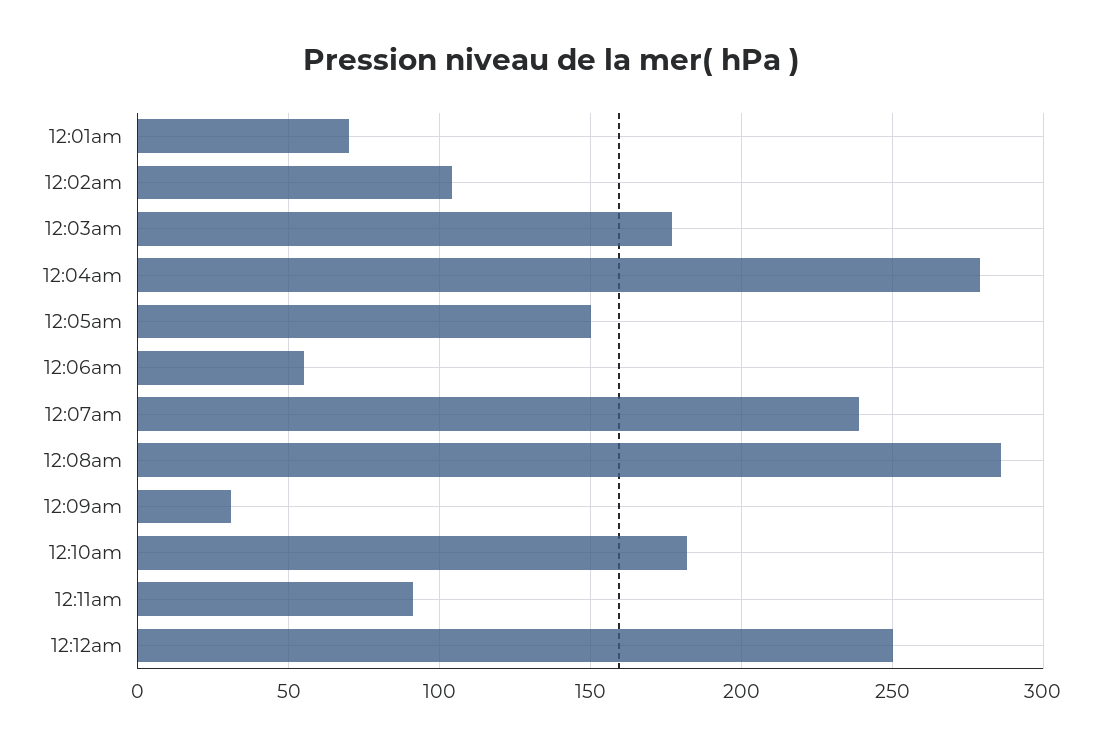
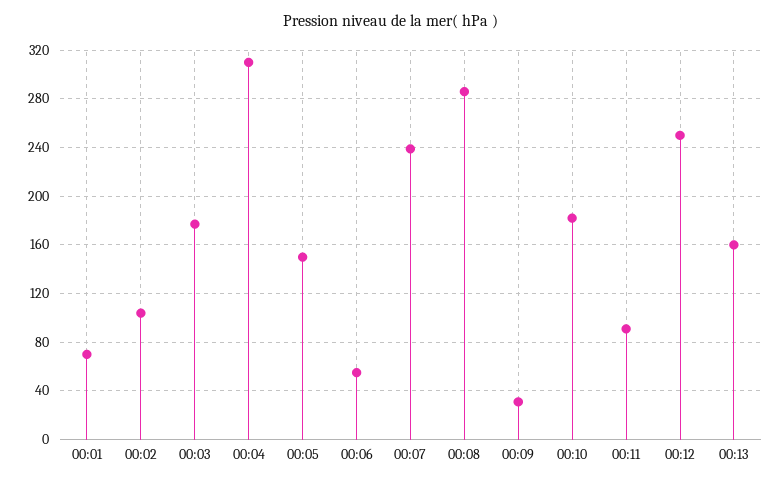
12:04am: 280 -> 310
00:13: none -> 160

